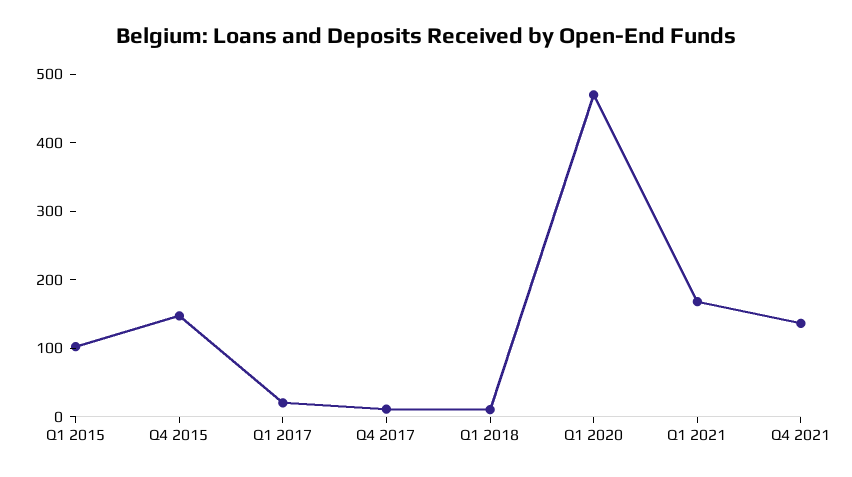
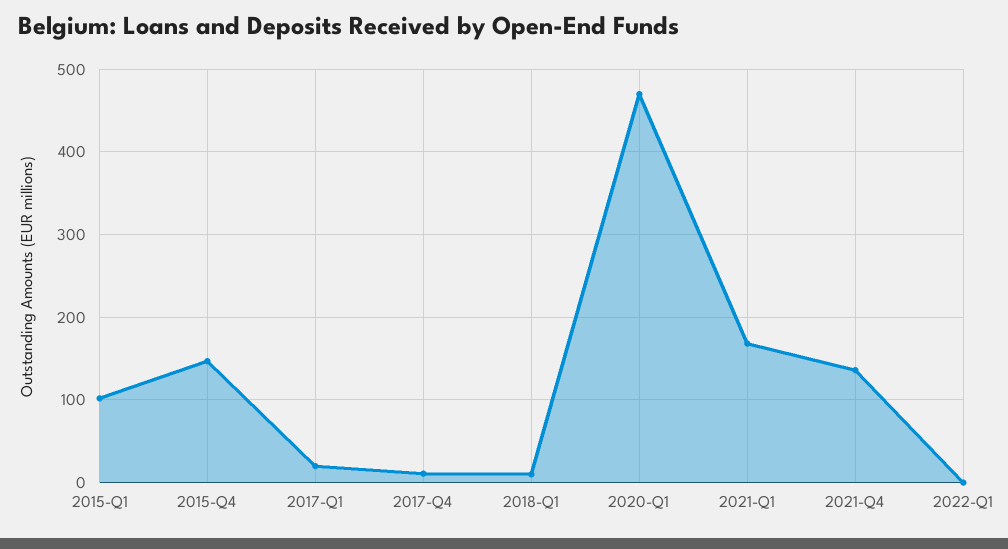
2022-Q1: none -> 0

